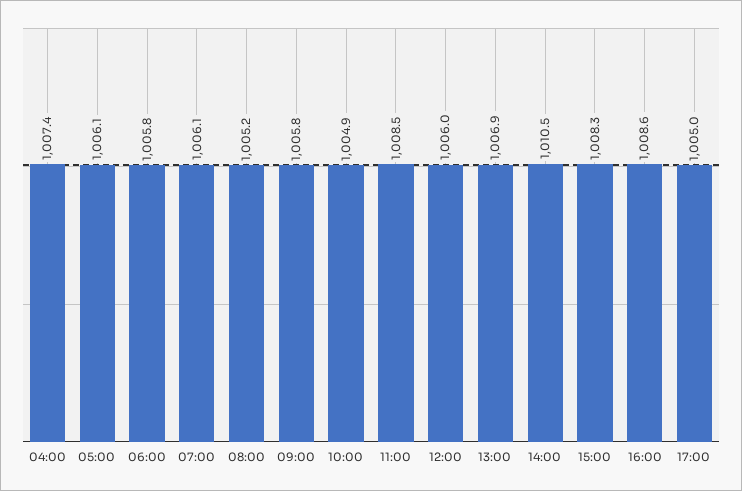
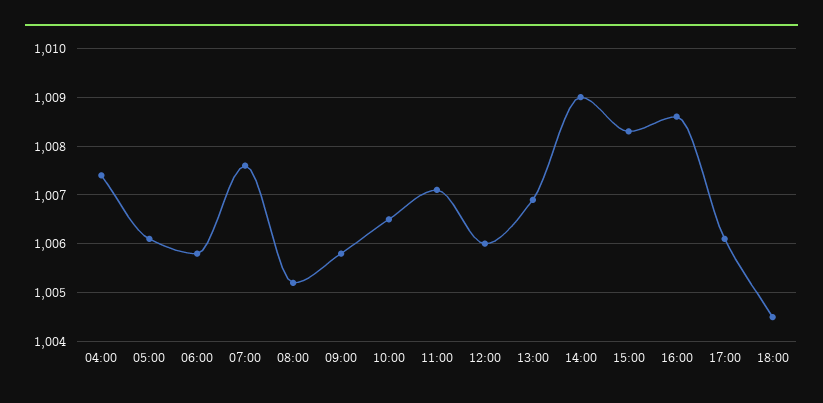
07:00: 1006.1 -> 1007.5
10:00: 1004.9 -> 1006.5
11:00: 1008.5 -> 1007
14:00: 1010.5 -> 1009
17:00: 1005 -> 1006
18:00: none -> 1004.5

